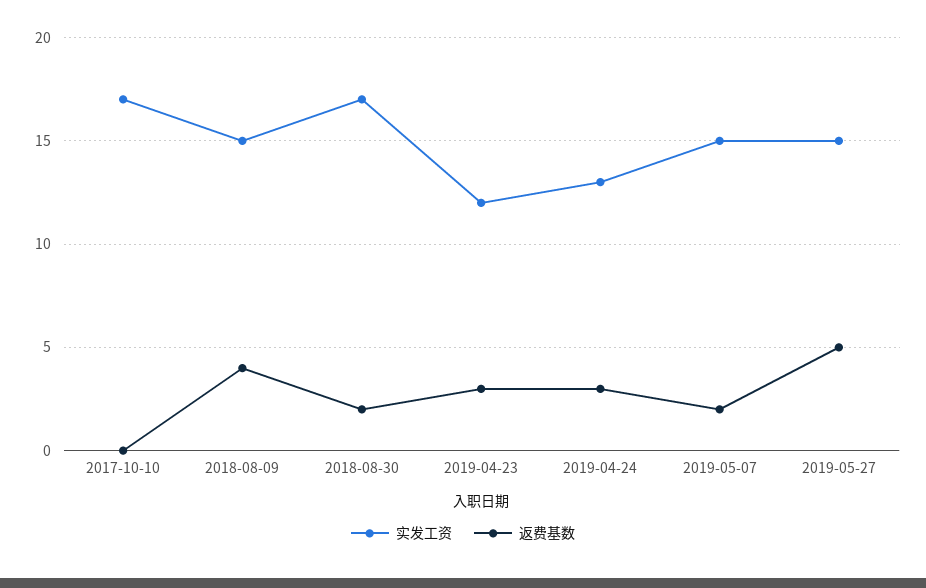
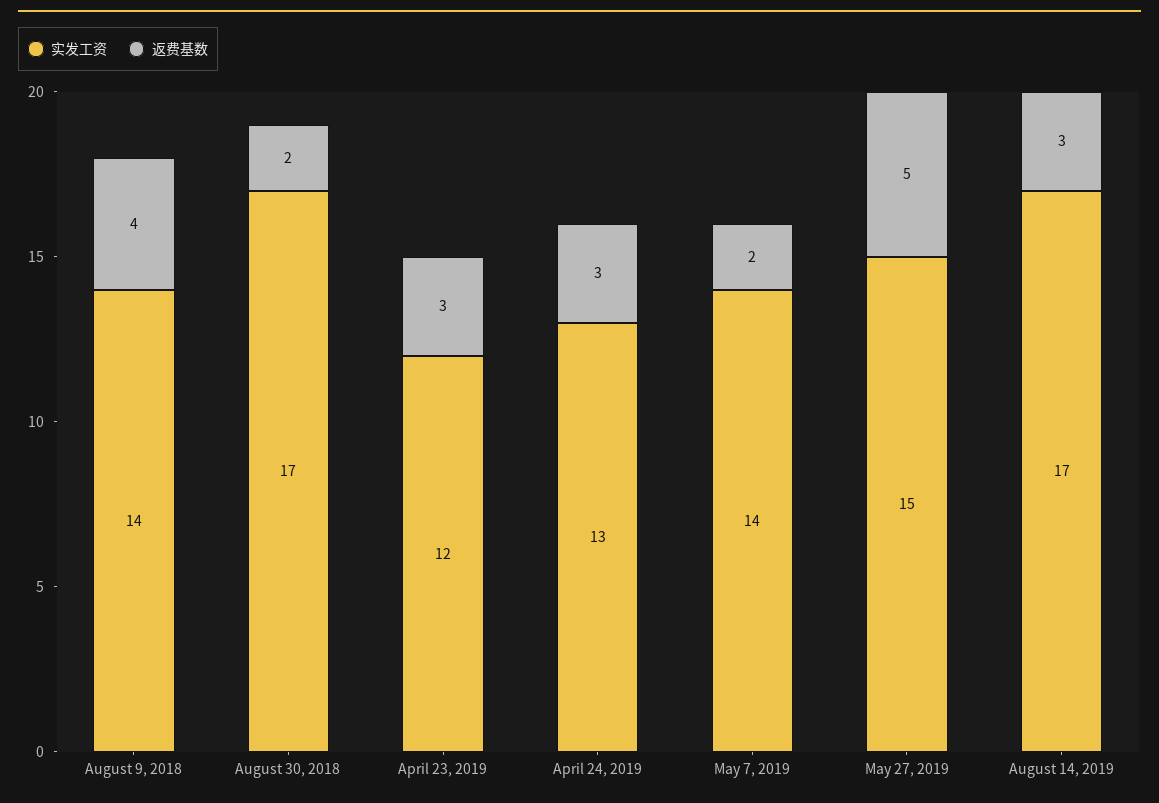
实发工资, 2017-10-10: 17 -> none
返费基数, 2017-10-10: 0 -> none
实发工资, 2018-08-09: 15 -> 14
实发工资, 2019-05-07: 15 -> 14
实发工资, August 14, 2019: none -> 17
返费基数, August 14, 2019: none -> 3

